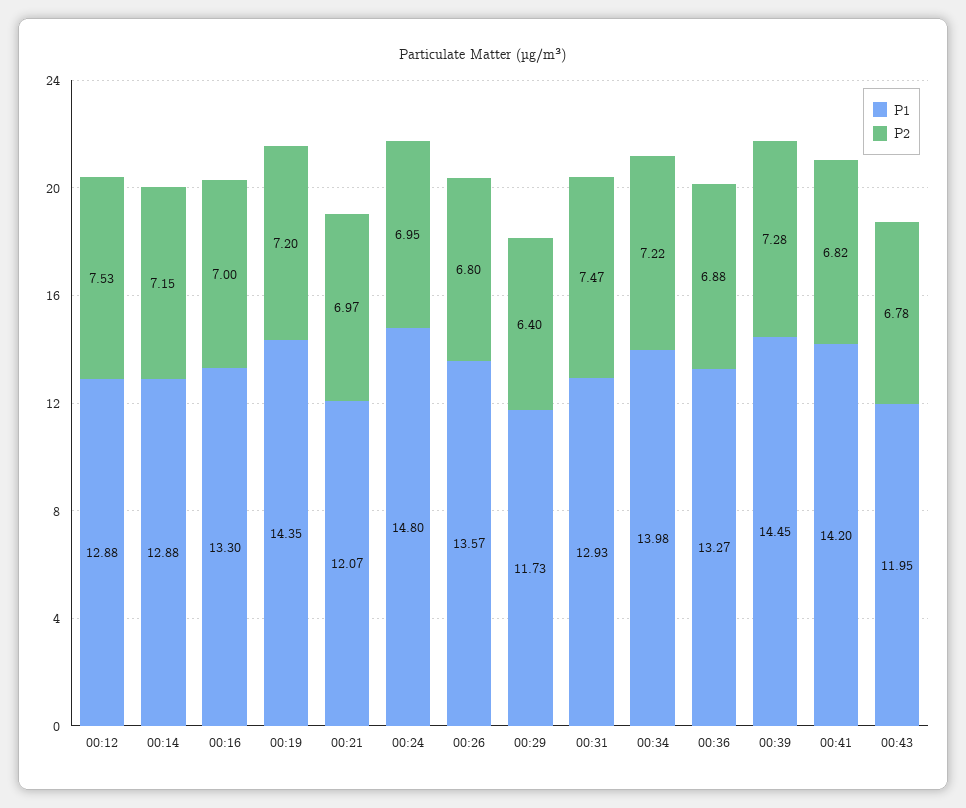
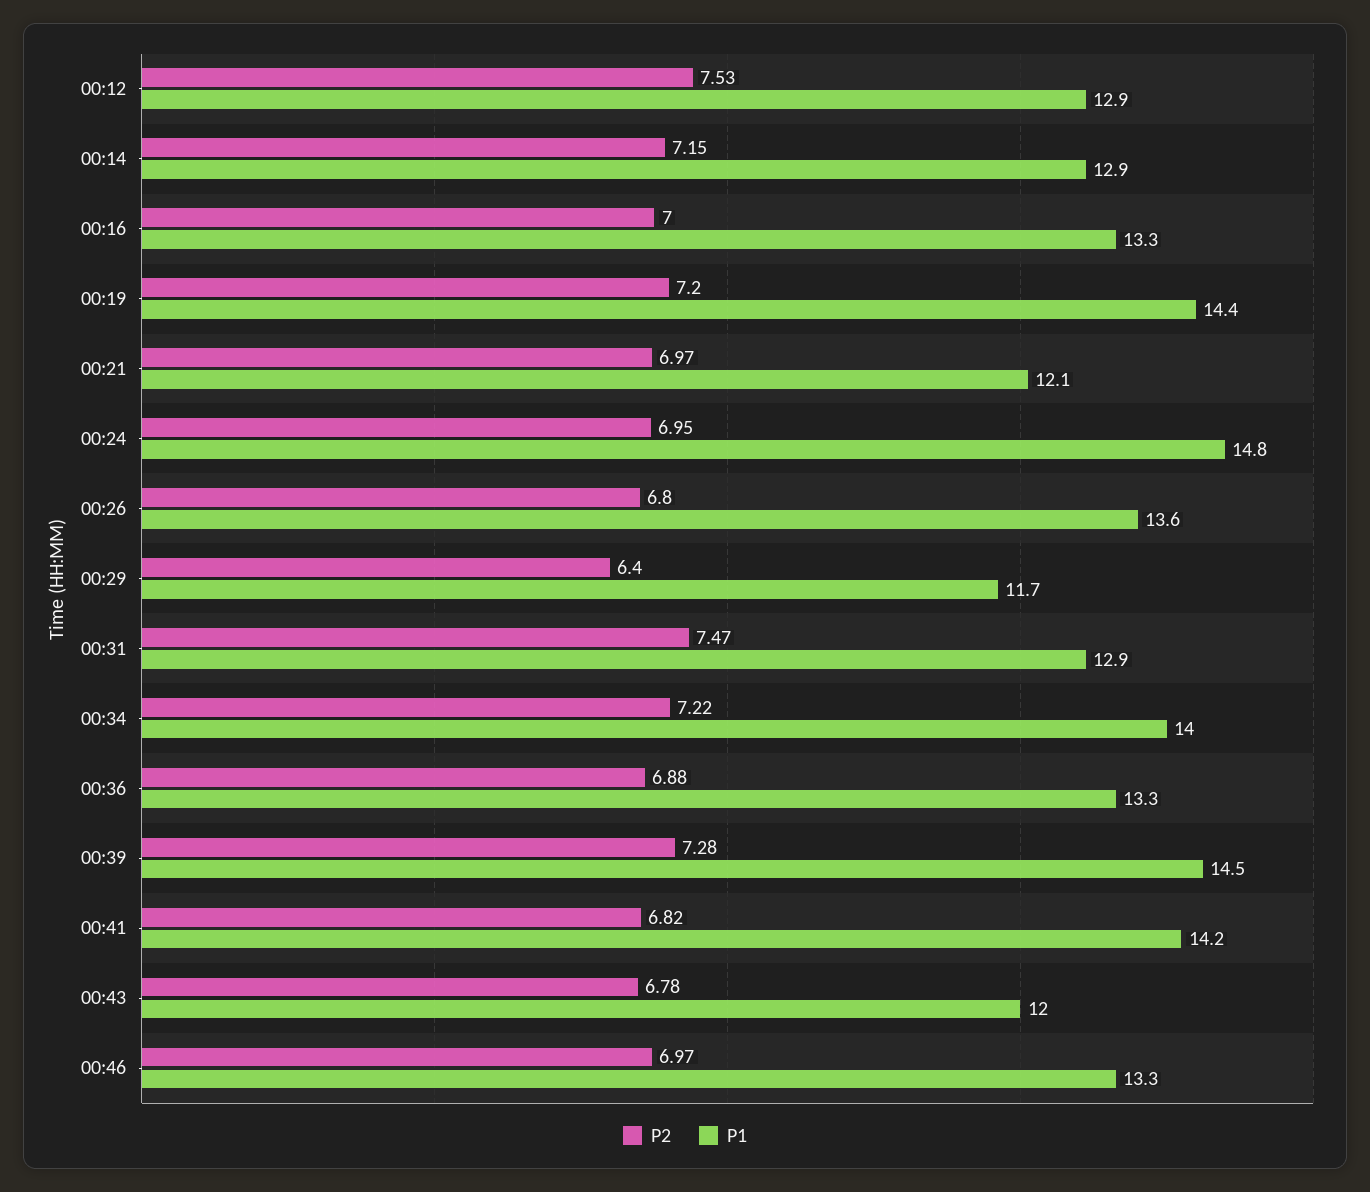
P2, 00:46: none -> 6.97
P1, 00:46: none -> 13.3

